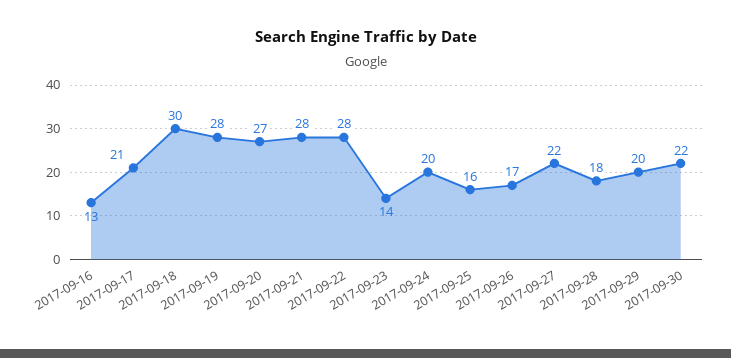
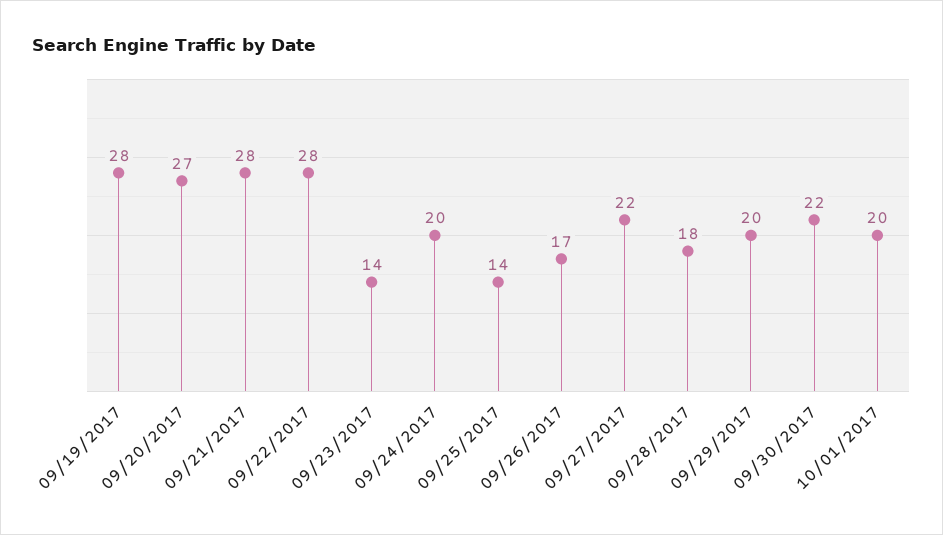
2017-09-16: 13 -> none
2017-09-17: 21 -> none
2017-09-18: 30 -> none
2017-09-25: 16 -> 14
10/01/2017: none -> 20

